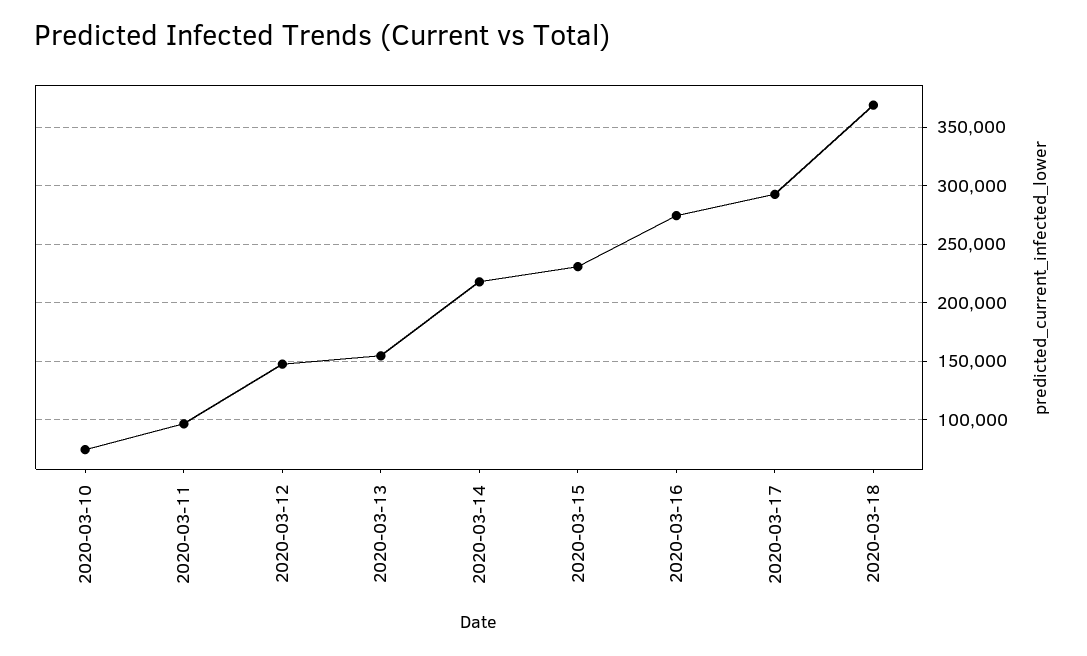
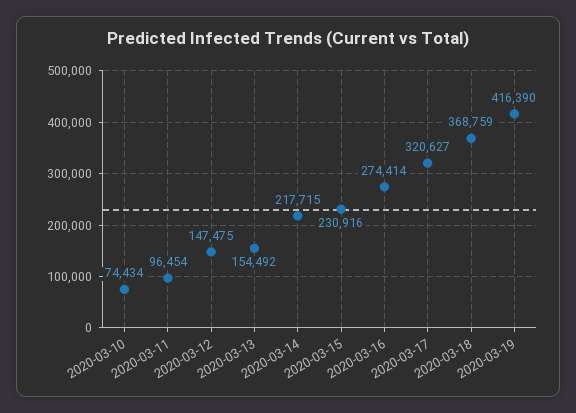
2020-03-17: 290000 -> 320627
2020-03-19: none -> 416390

